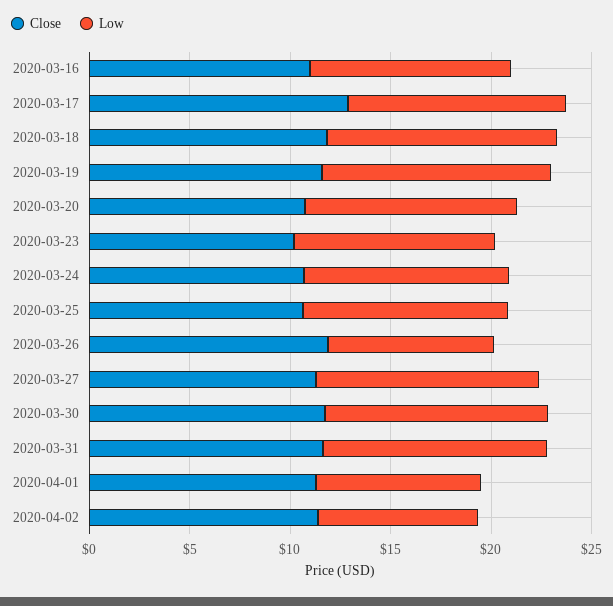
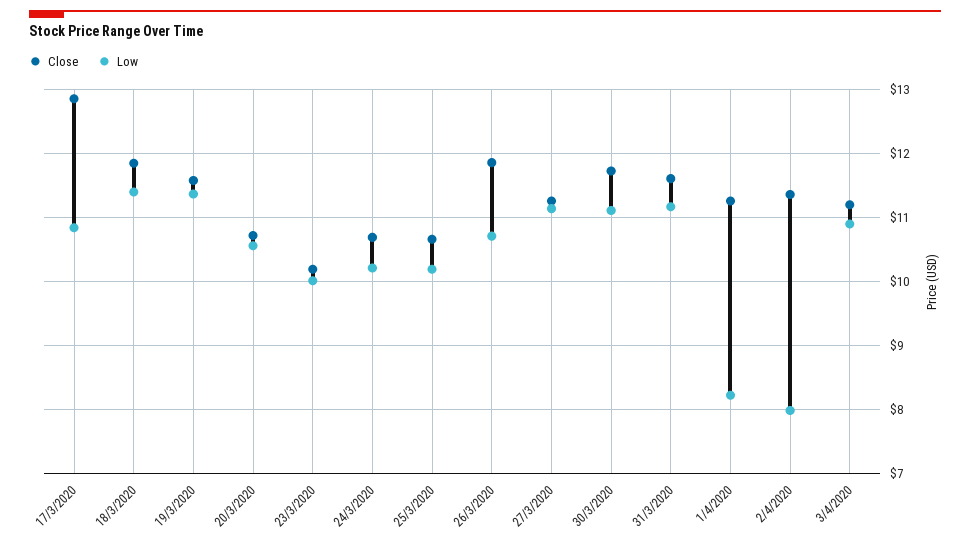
Close, 2020-03-16: 11 -> none
Low, 2020-03-16: 10 -> none
Low, 2020-03-26: 8 -> 10.7
Close, 3/4/2020: none -> 11.2
Low, 3/4/2020: none -> 10.9

